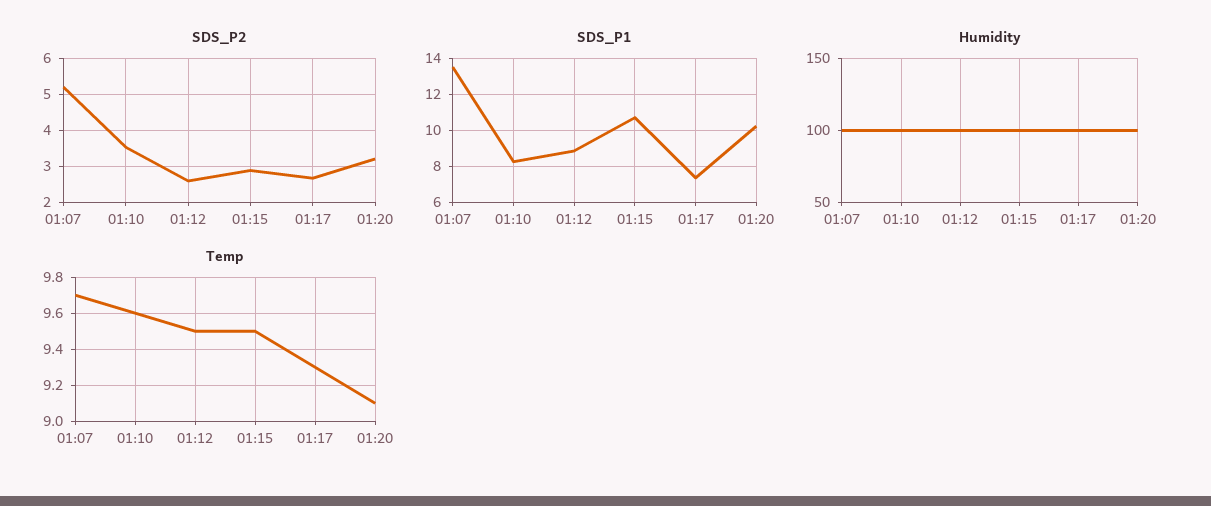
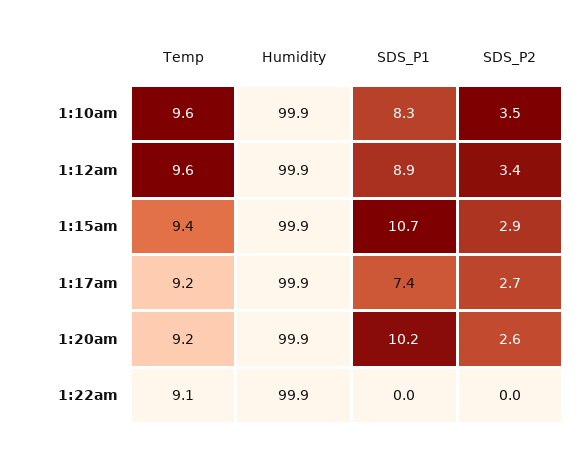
SDS_P2, 01:07: 5.2 -> none
SDS_P2, 01:12: 2.6 -> 3.4
SDS_P2, 01:20: 3.2 -> 2.6
SDS_P1, 01:07: 13.5 -> none
Humidity, 01:07: 100 -> none
Temp, 01:07: 9.7 -> none
Temp, 01:12: 9.5 -> 9.6
Temp, 01:15: 9.5 -> 9.4
Temp, 01:17: 9.3 -> 9.2
Temp, 01:20: 9.1 -> 9.2
Temp, 1:22am: none -> 9.1
Humidity, 1:22am: none -> 99.9
SDS_P1, 1:22am: none -> 0
SDS_P2, 1:22am: none -> 0

